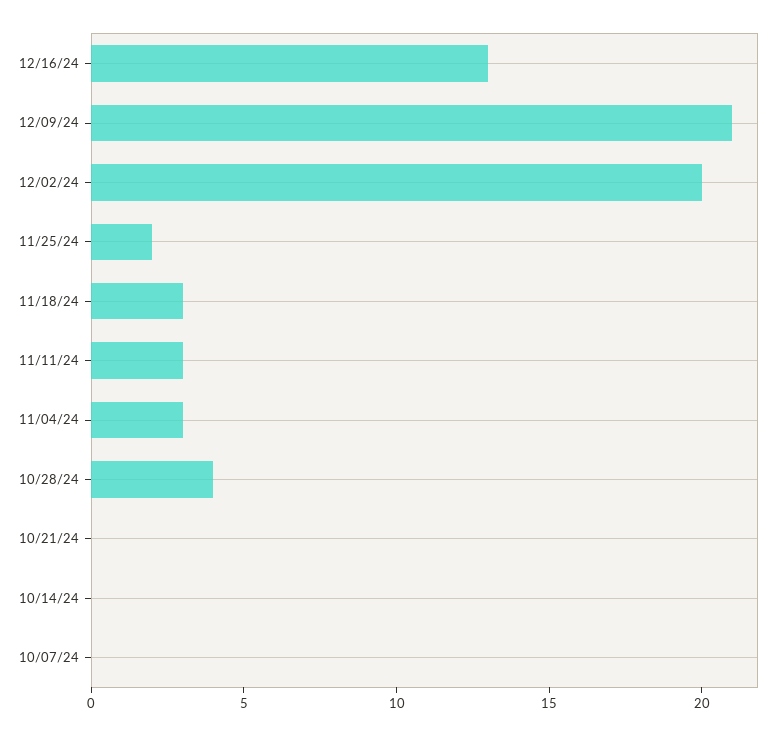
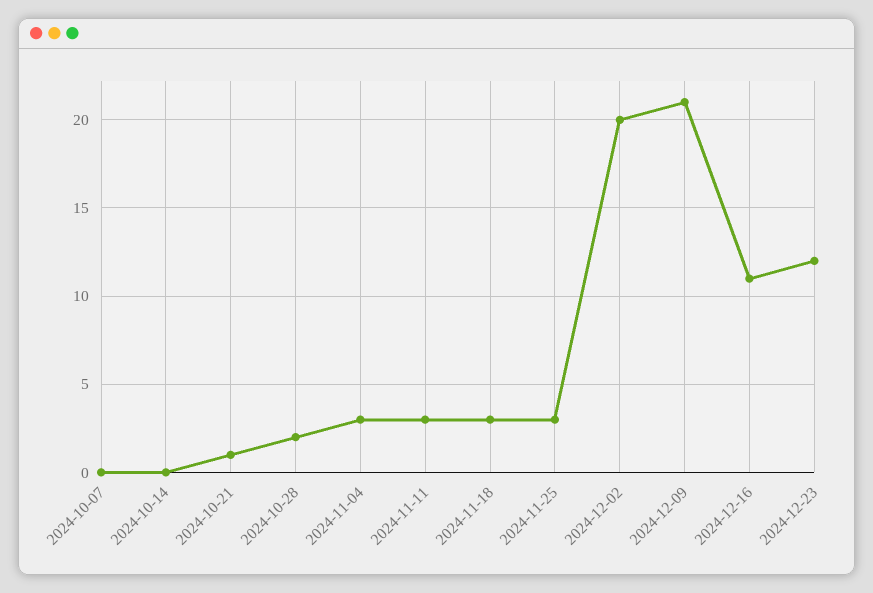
12/16/24: 13 -> 11
11/25/24: 2 -> 3
10/28/24: 4 -> 2
10/21/24: 0 -> 1
2024-12-23: none -> 12

